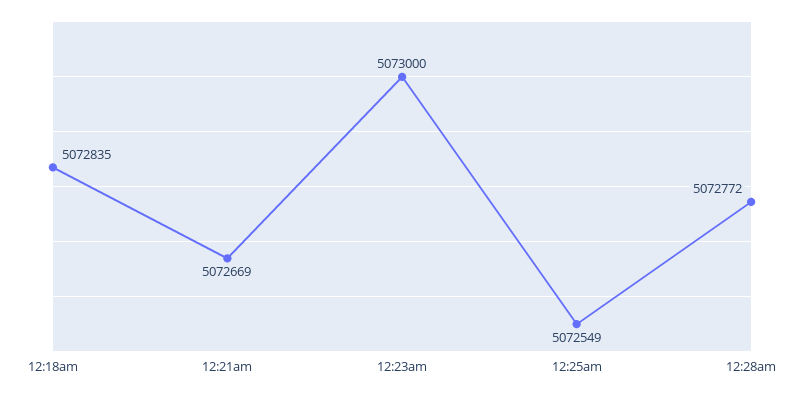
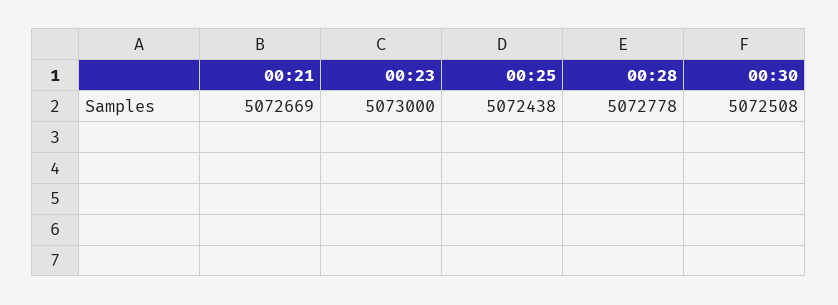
12:18am: 5072835 -> none
12:25am: 5072549 -> 5072438
12:28am: 5072772 -> 5072778
00:30: none -> 5072508

